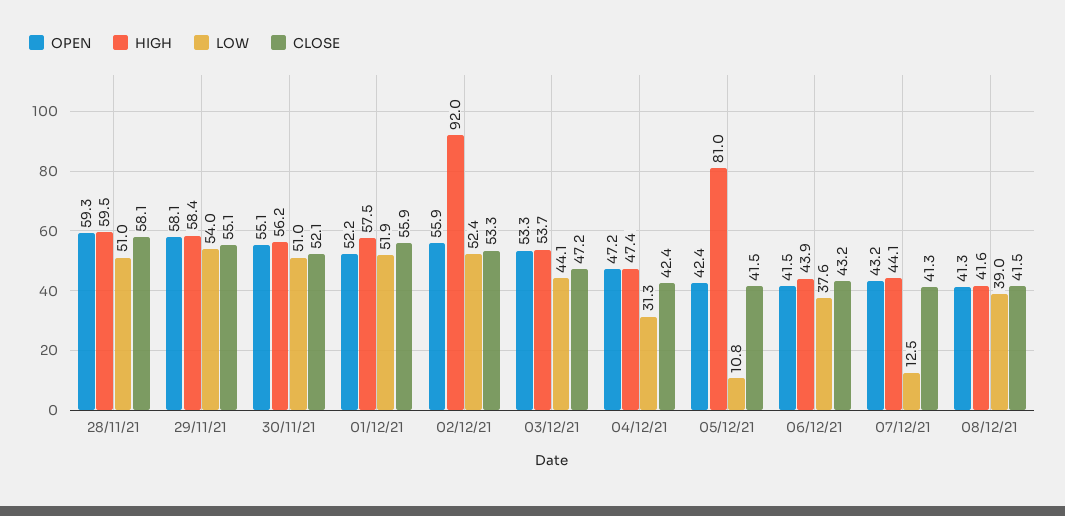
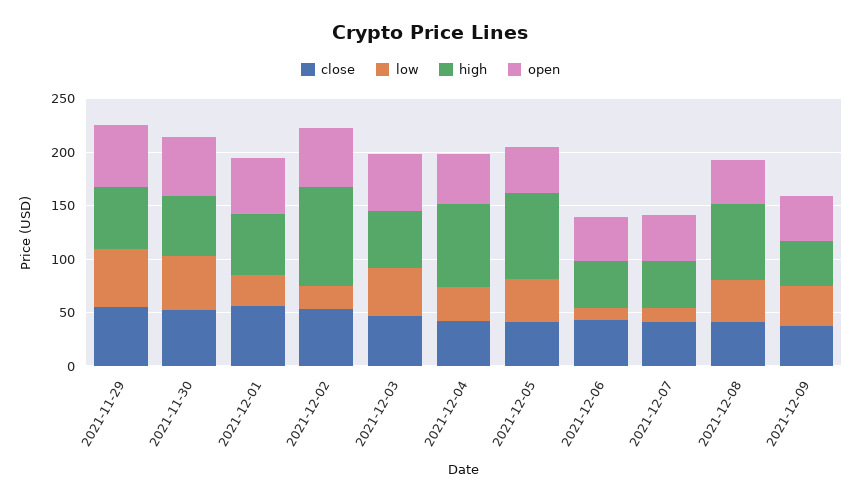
OPEN, 28/11/21: 59.3 -> none
HIGH, 28/11/21: 59.5 -> none
LOW, 28/11/21: 51 -> none
CLOSE, 28/11/21: 58.1 -> none
LOW, 01/12/21: 51.9 -> 30
LOW, 02/12/21: 52.4 -> 20
HIGH, 04/12/21: 47.4 -> 80
LOW, 05/12/21: 10.8 -> 40
LOW, 06/12/21: 37.6 -> 10
HIGH, 08/12/21: 41.6 -> 70
CLOSE, 2021-12-09: none -> 40
LOW, 2021-12-09: none -> 40
HIGH, 2021-12-09: none -> 40
OPEN, 2021-12-09: none -> 40

